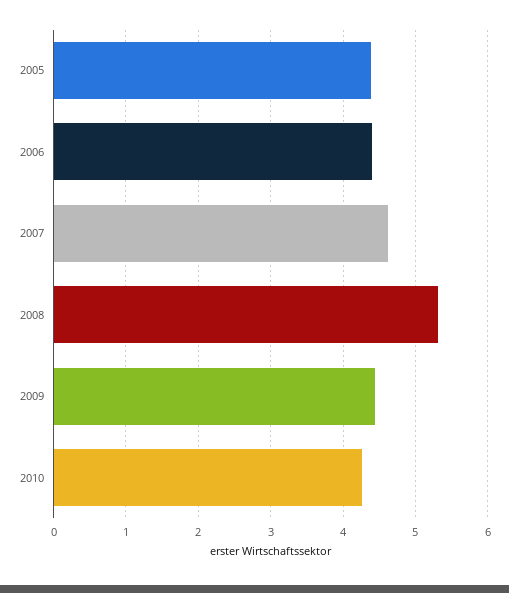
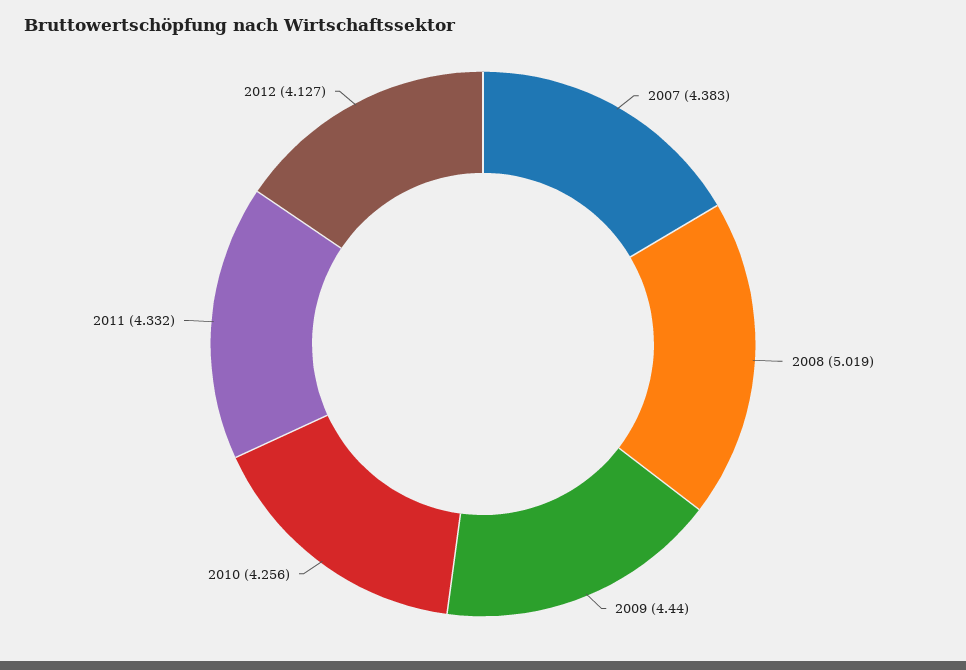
2005: 4.4 -> none
2006: 4.4 -> none
2007: 4.6 -> 4.383
2008: 5.3 -> 5.019
2011: none -> 4.332
2012: none -> 4.127

